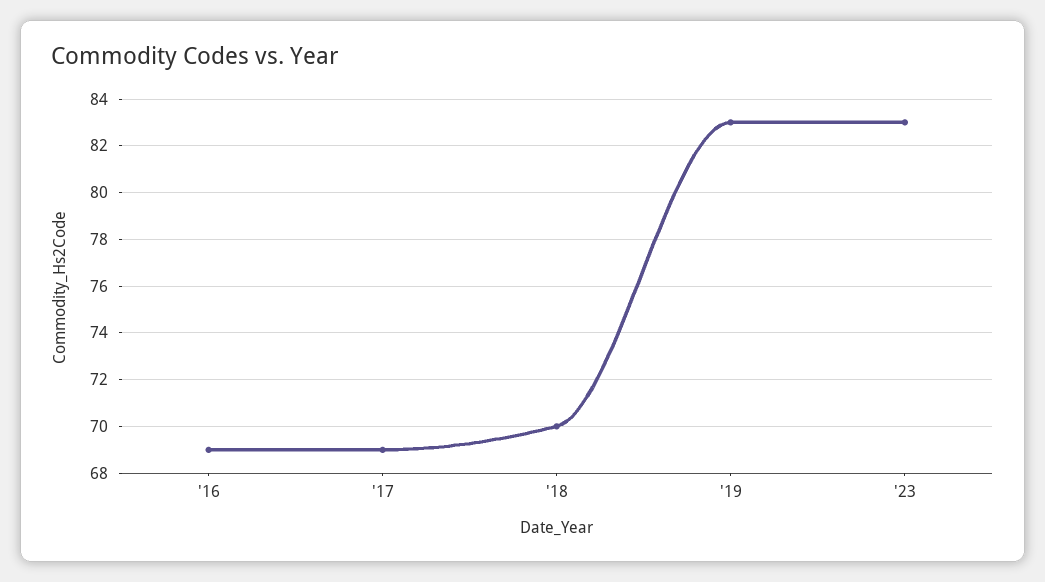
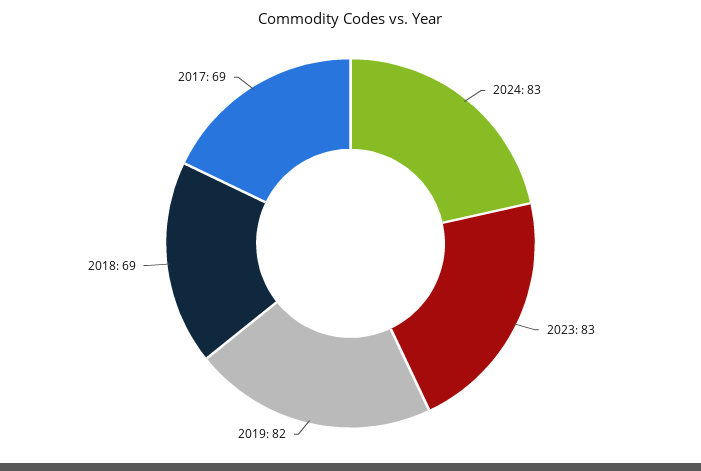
'16: 69 -> none
'18: 70 -> 69
'19: 83 -> 82
2024: none -> 83

